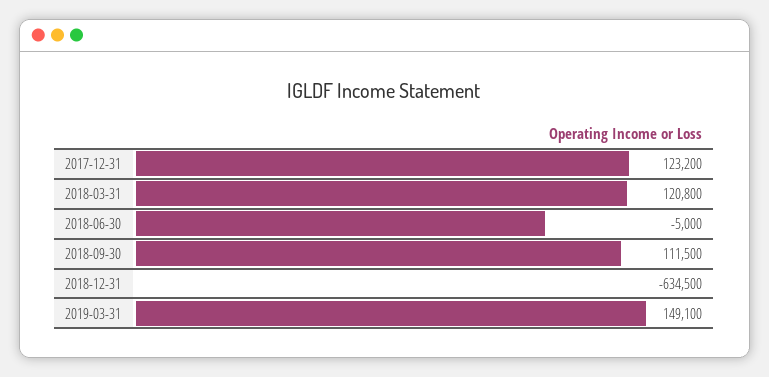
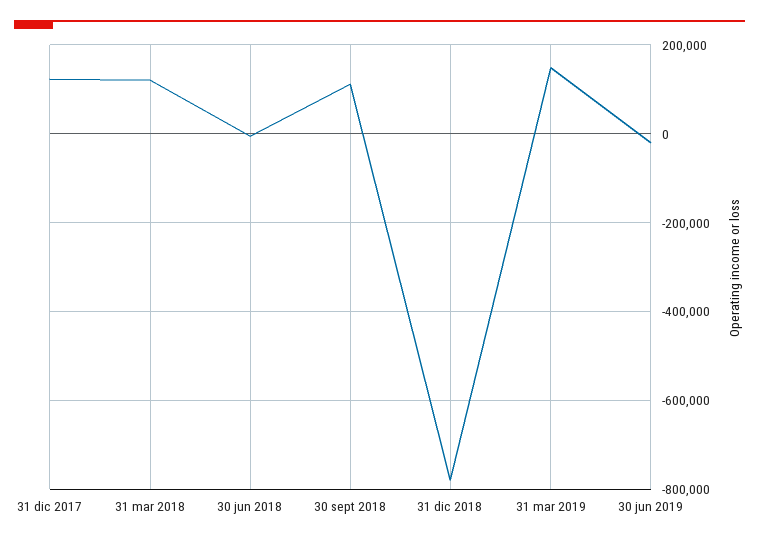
2018-12-31: -634500 -> -780000
30 jun 2019: none -> -20000

